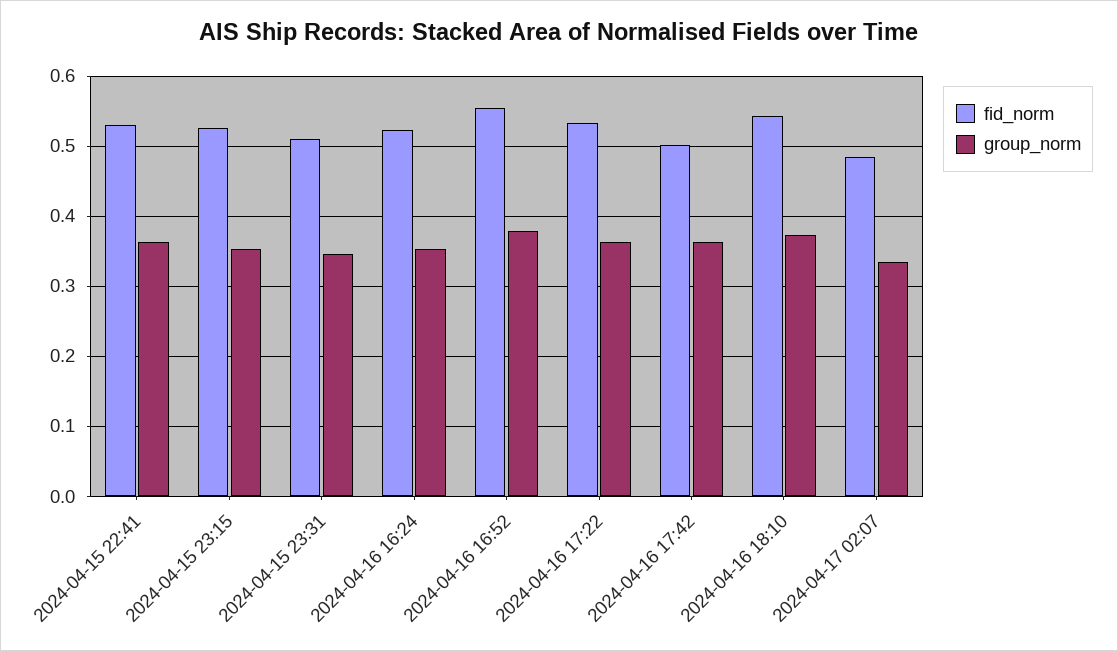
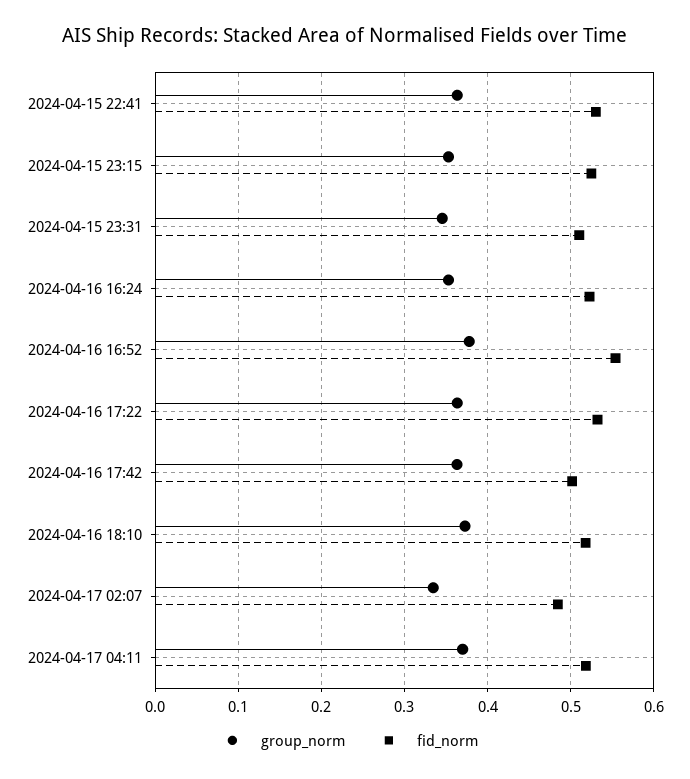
fid_norm, 2024-04-16 18:10: 0.54 -> 0.52
group_norm, 2024-04-17 04:11: none -> 0.37
fid_norm, 2024-04-17 04:11: none -> 0.52

